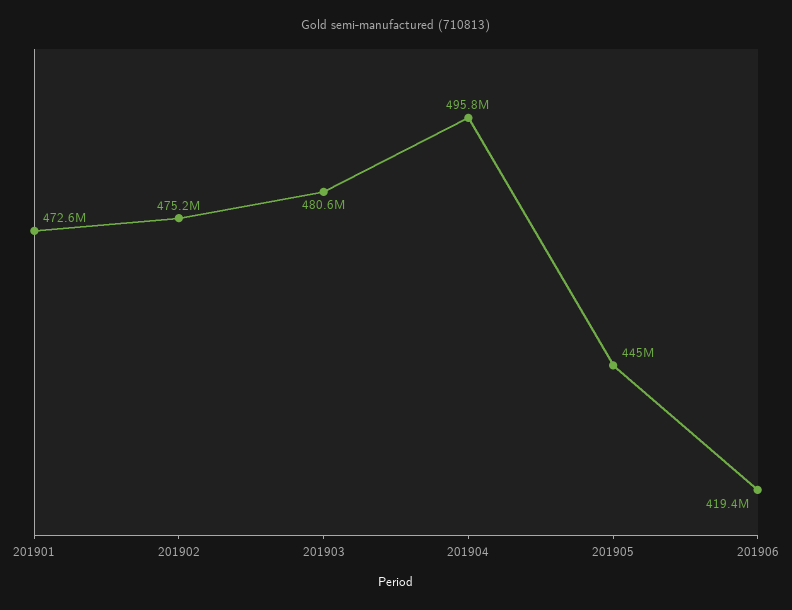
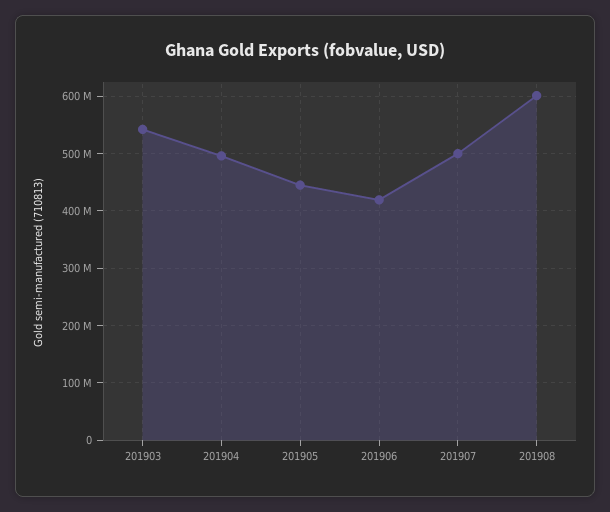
201901: 472600000 -> none
201902: 475200000 -> none
201903: 480600000 -> 540000000
201907: none -> 500000000
201908: none -> 600000000

